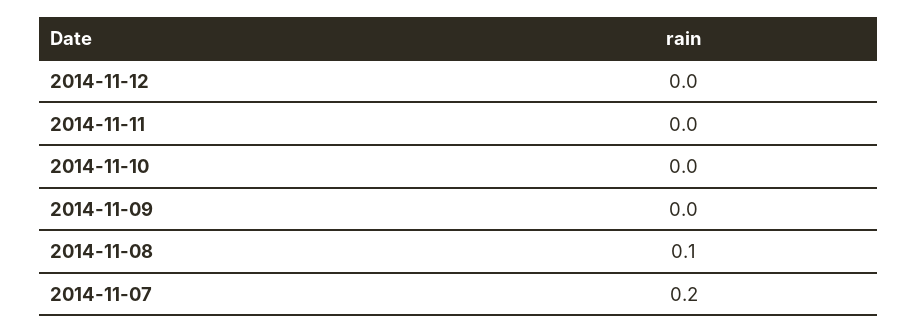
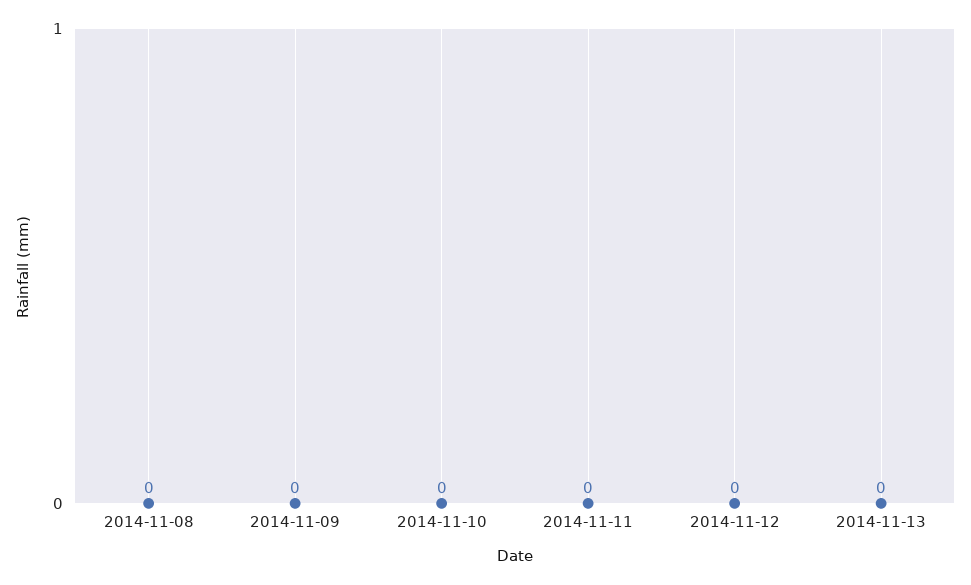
2014-11-08: 0.1 -> 0
2014-11-07: 0.2 -> none
2014-11-13: none -> 0

